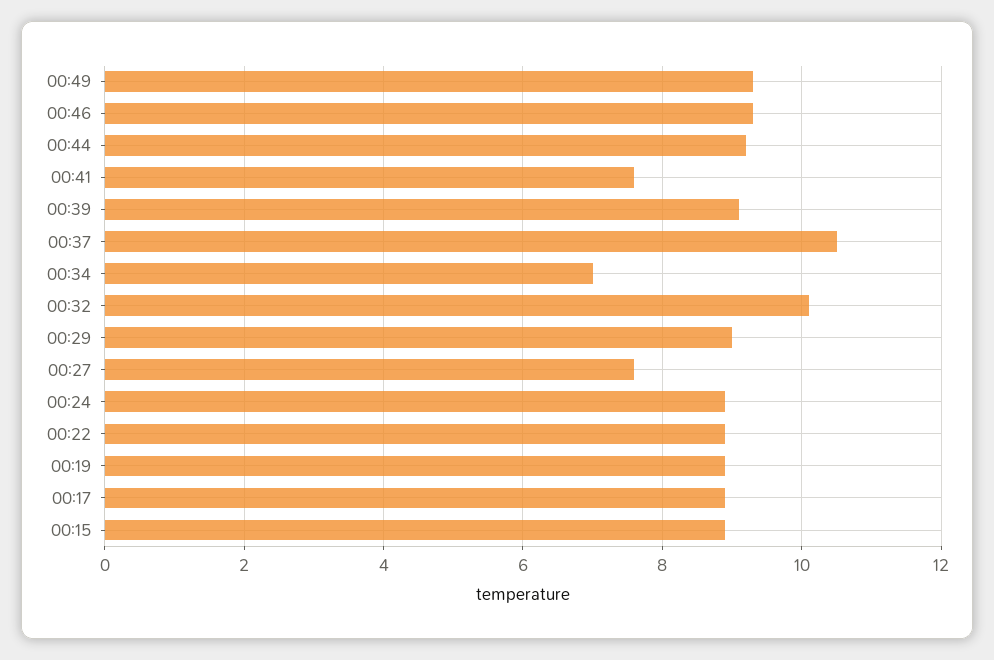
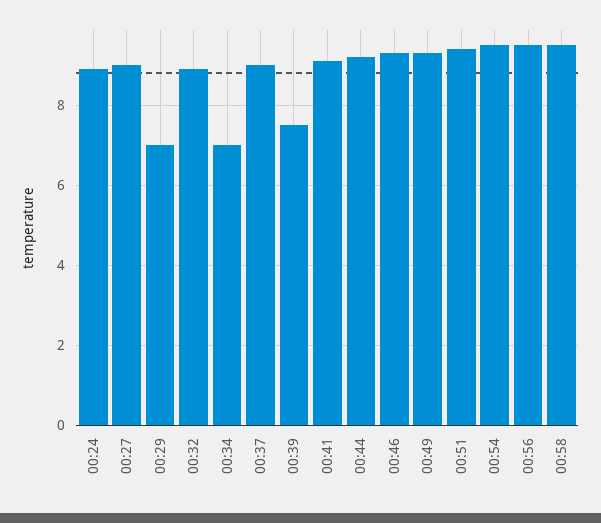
00:41: 7.5 -> 9
00:39: 9 -> 7.5
00:37: 10.5 -> 9
00:32: 10 -> 9
00:29: 9 -> 7
00:27: 7.5 -> 9
00:22: 9 -> none
00:19: 9 -> none
00:17: 9 -> none
00:15: 9 -> none
00:51: none -> 9.5
00:54: none -> 9.5
00:56: none -> 9.5
00:58: none -> 9.5

